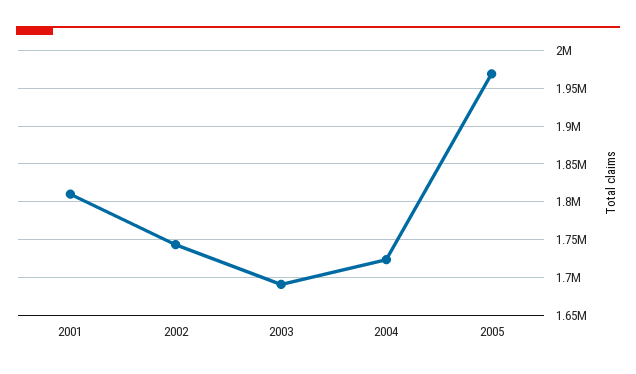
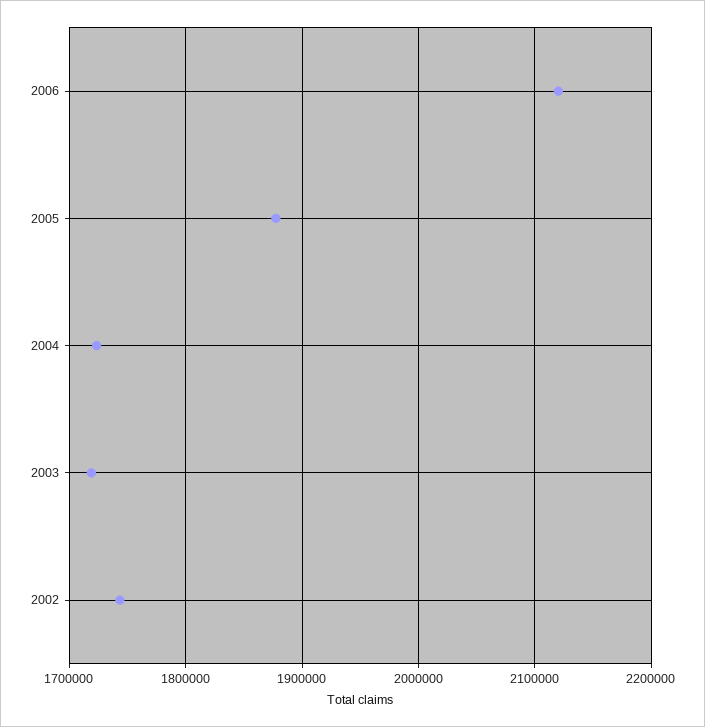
2001: 1810000 -> none
2003: 1690000 -> 1720000
2005: 1970000 -> 1880000
2006: none -> 2120000

